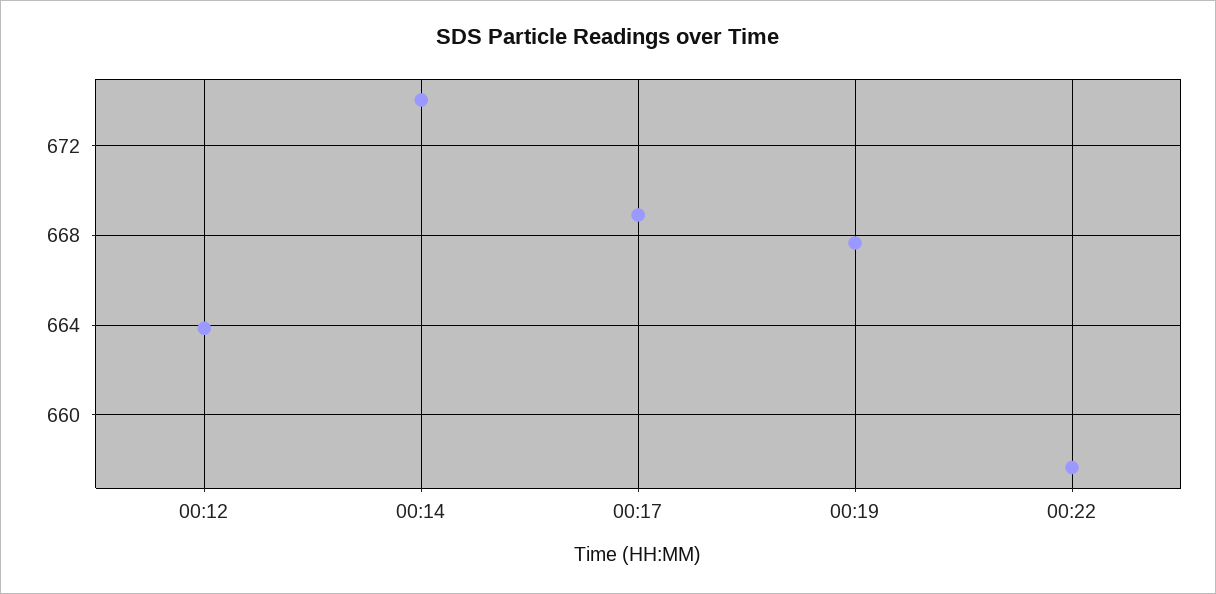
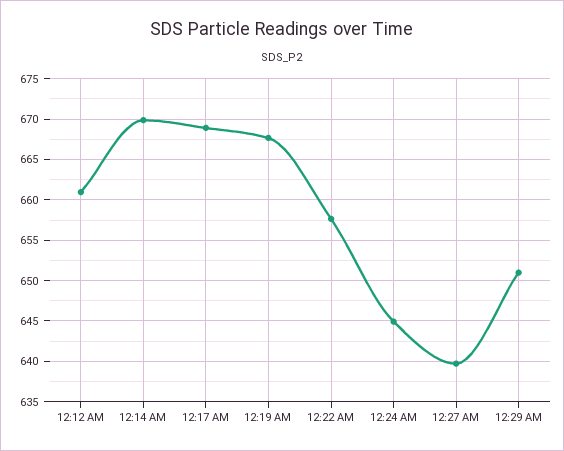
00:12: 664 -> 661
00:14: 674 -> 670
12:24 AM: none -> 645
12:27 AM: none -> 640
12:29 AM: none -> 651

